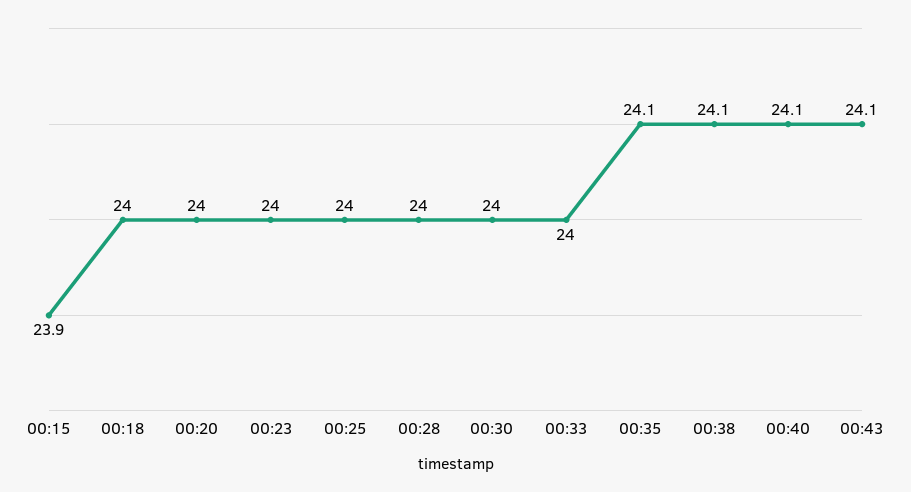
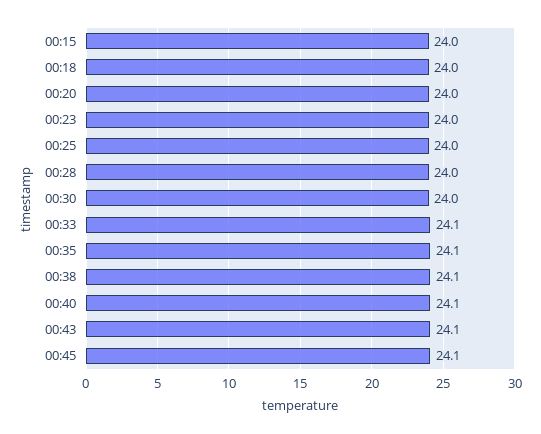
00:15: 23.9 -> 24
00:33: 24 -> 24.1
00:45: none -> 24.1

